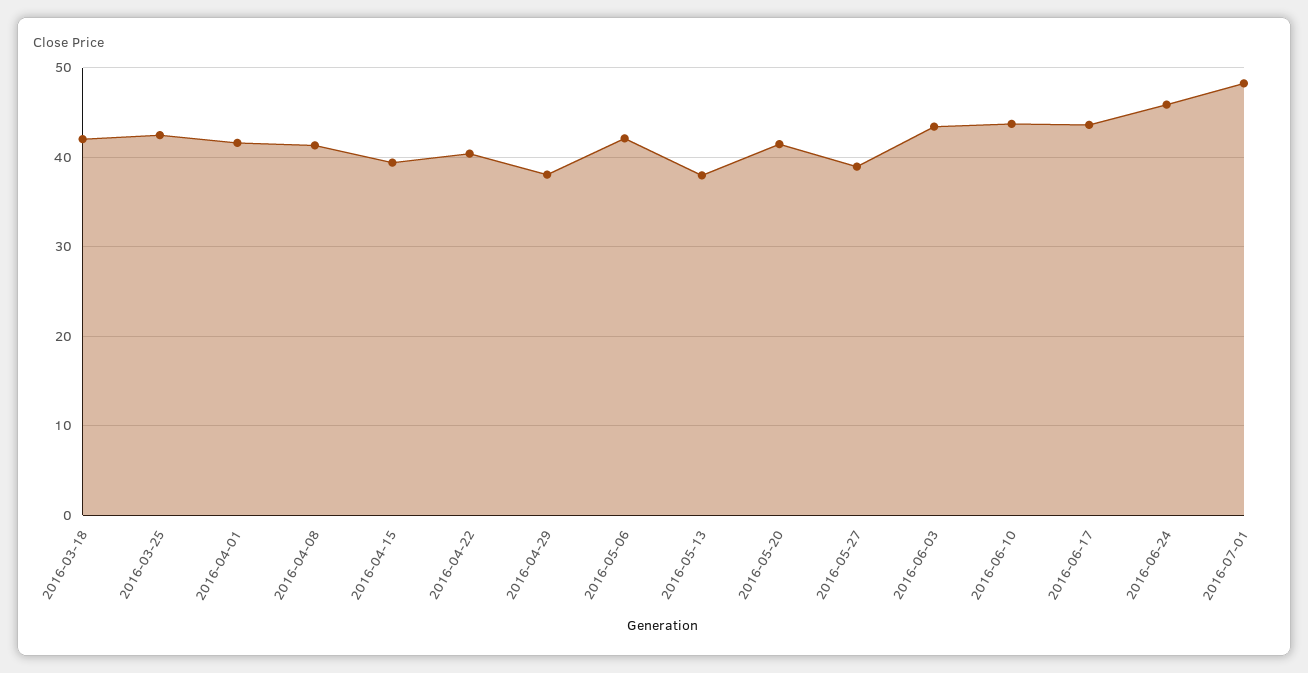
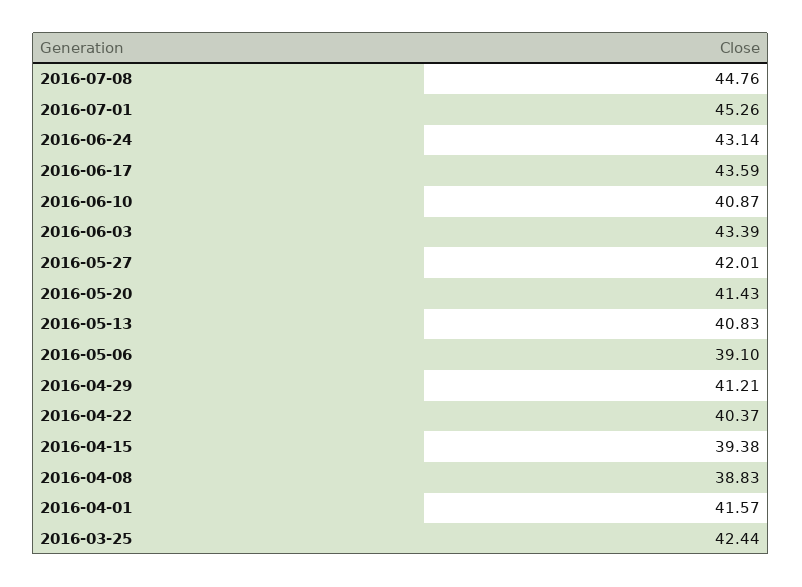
2016-03-18: 42 -> none
2016-04-08: 41 -> 38.83
2016-04-29: 38 -> 41.21
2016-05-06: 42 -> 39.1
2016-05-13: 38 -> 40.83
2016-05-27: 39 -> 42.01
2016-06-10: 44 -> 40.87
2016-06-24: 46 -> 43.14
2016-07-01: 48 -> 45.26
2016-07-08: none -> 44.76

